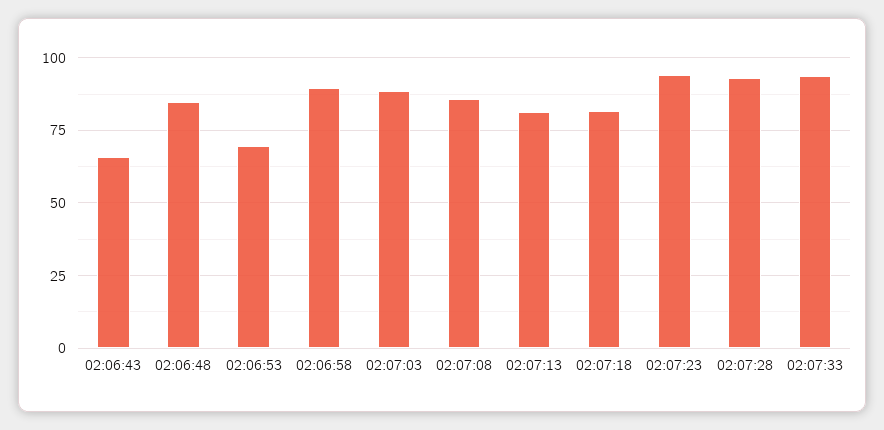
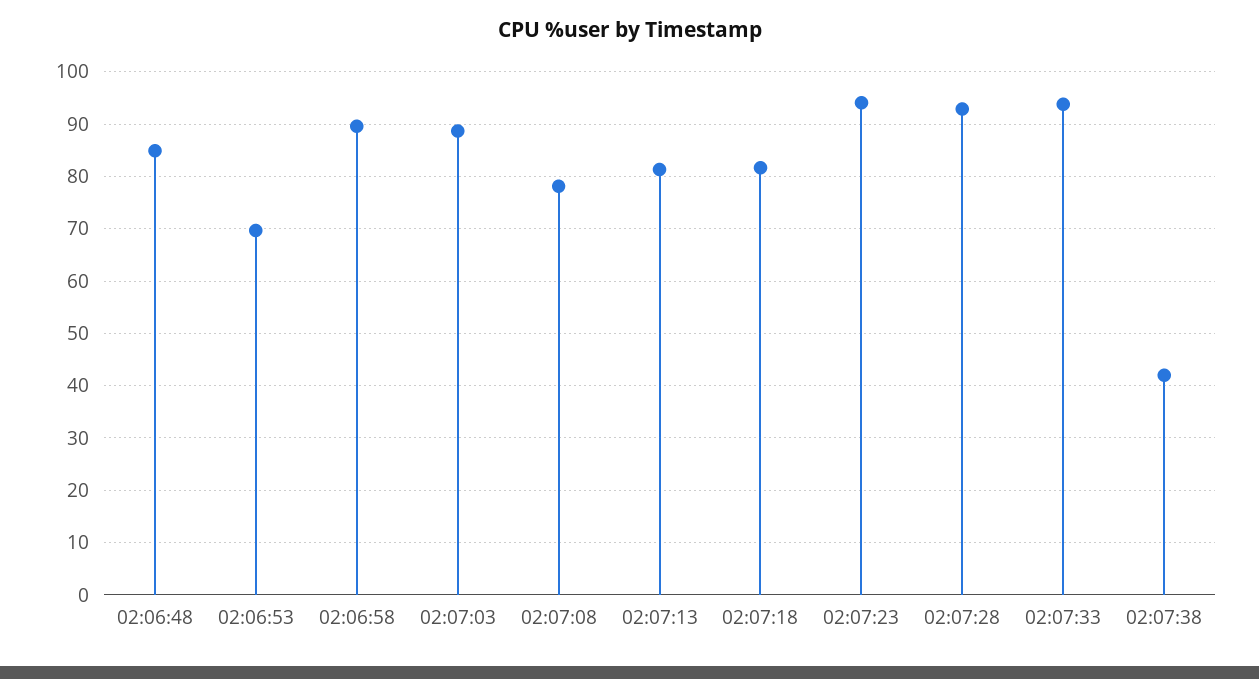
02:06:43: 65 -> none
02:07:08: 85 -> 78
02:07:38: none -> 42

